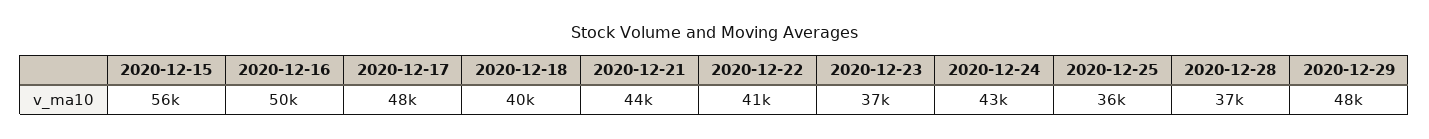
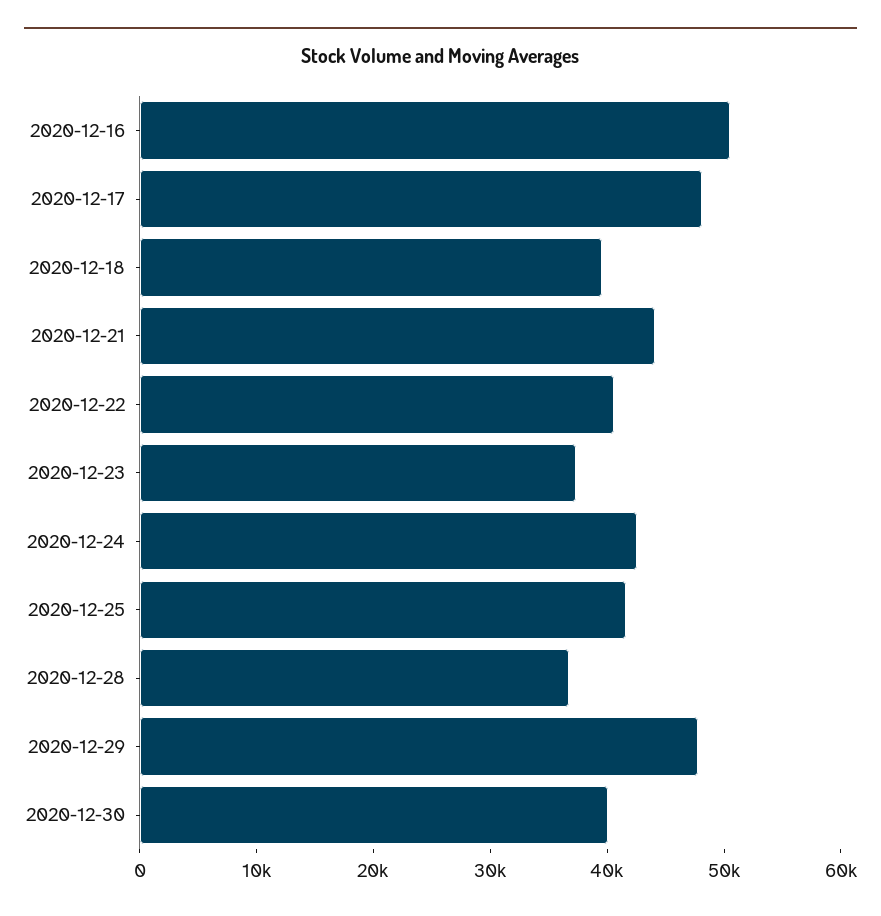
2020-12-15: 56000 -> none
2020-12-25: 36000 -> 42000
2020-12-30: none -> 40000

